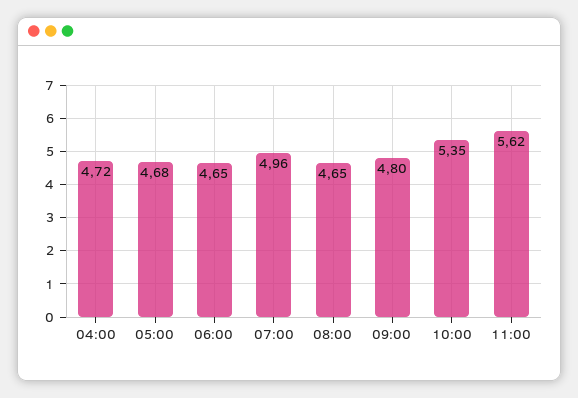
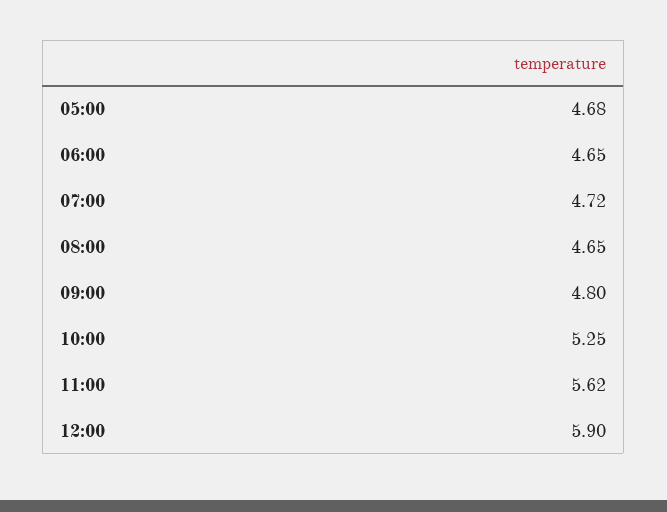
04:00: 4.72 -> none
07:00: 4.96 -> 4.72
10:00: 5.35 -> 5.25
12:00: none -> 5.9

